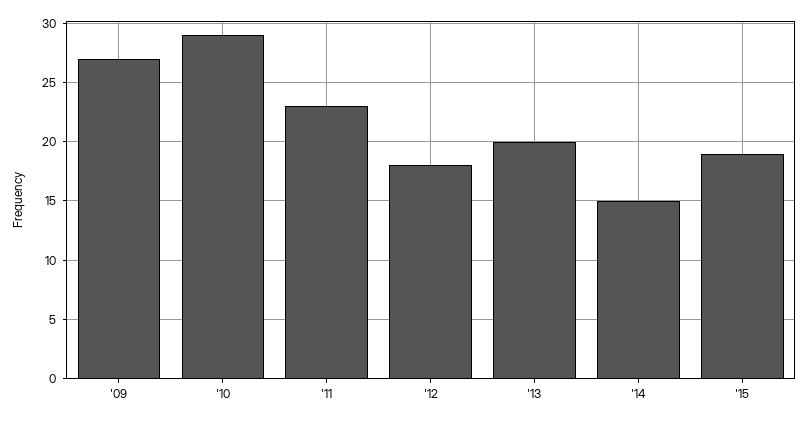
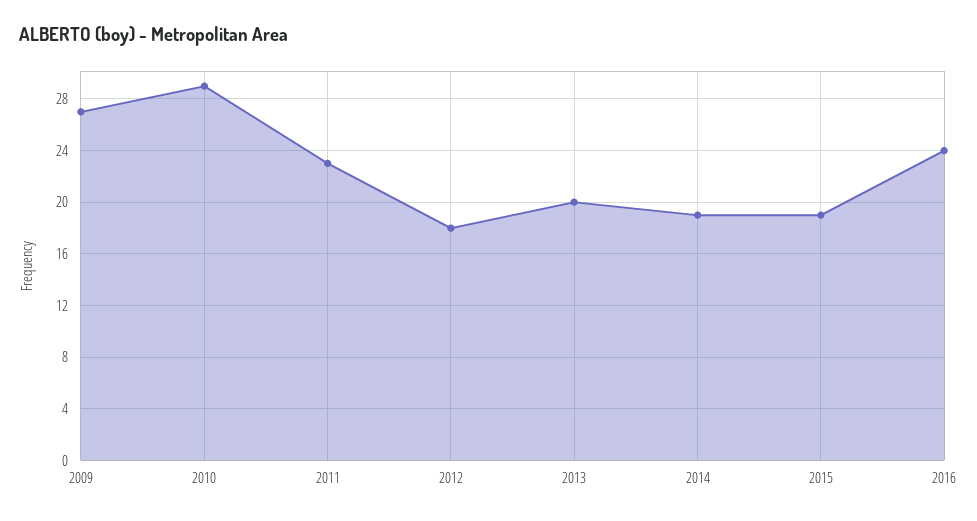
'14: 15 -> 19
2016: none -> 24

